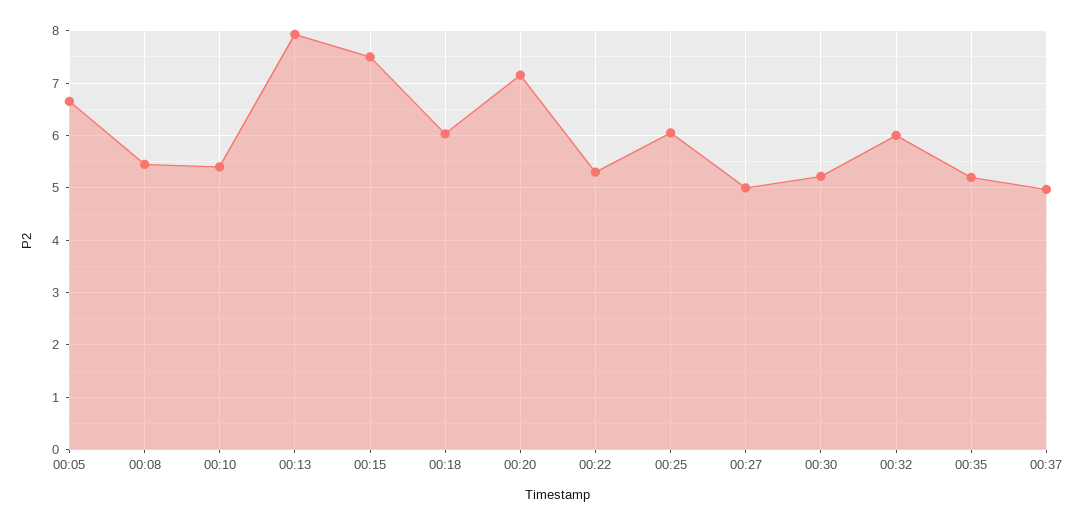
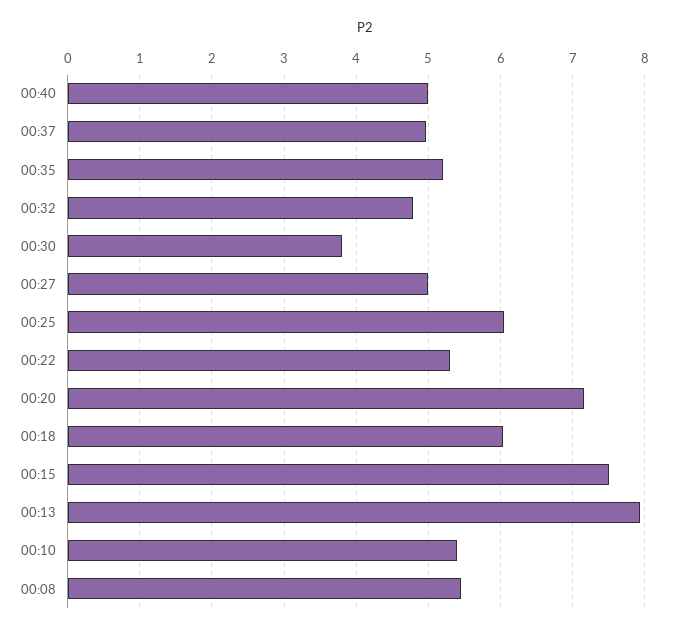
00:05: 6.6 -> none
00:30: 5.2 -> 3.8
00:32: 6 -> 4.8
00:40: none -> 5

